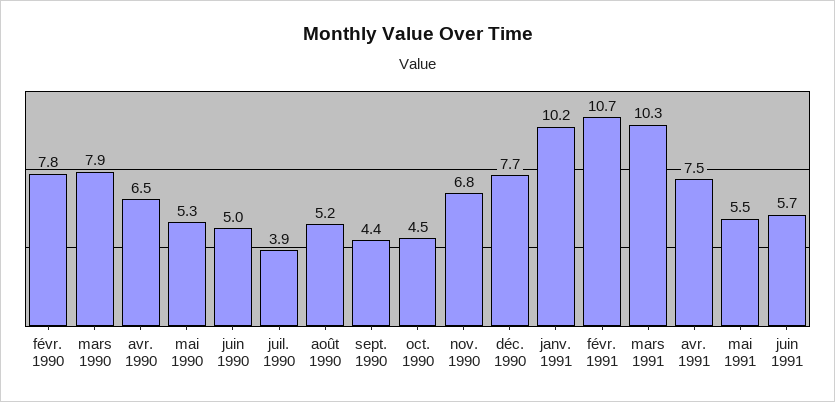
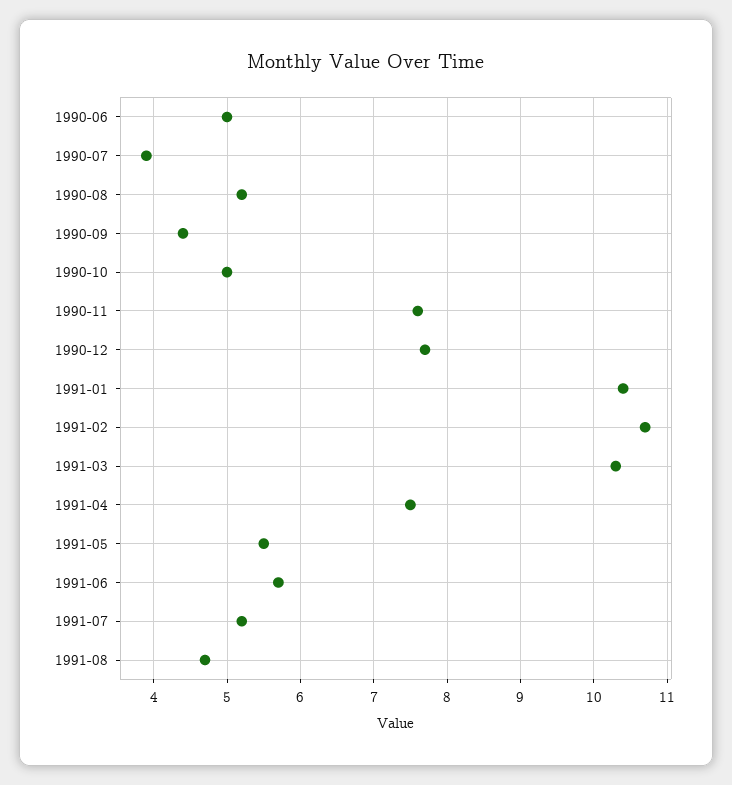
févr. 1990: 7.8 -> none
mars 1990: 7.9 -> none
avr. 1990: 6.5 -> none
mai 1990: 5.3 -> none
oct. 1990: 4.5 -> 5
nov. 1990: 6.8 -> 7.6
janv. 1991: 10.2 -> 10.4
1991-07: none -> 5.2
1991-08: none -> 4.7

